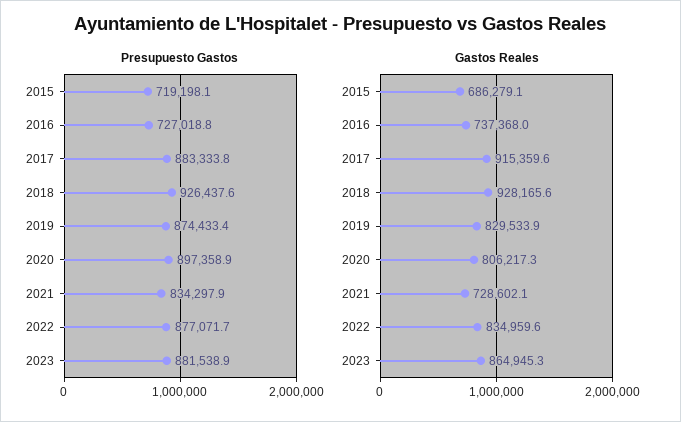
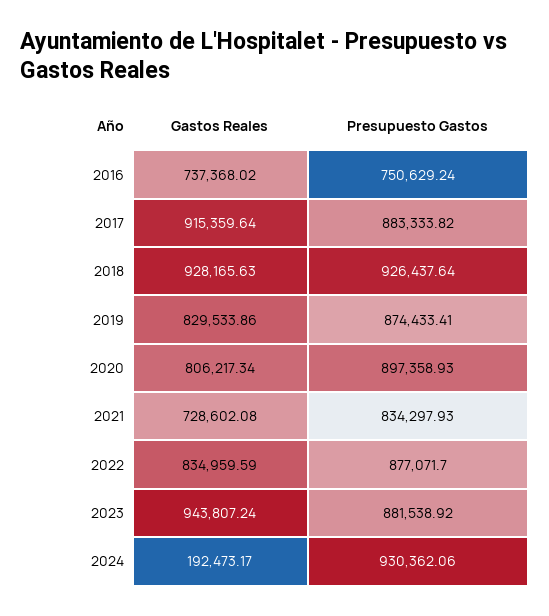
Presupuesto Gastos, 2015: 719198.1 -> none
Presupuesto Gastos, 2016: 727018.8 -> 750629.24
Gastos Reales, 2015: 686279.1 -> none
Gastos Reales, 2023: 864945.3 -> 943807.24
Gastos Reales, 2024: none -> 192473.17
Presupuesto Gastos, 2024: none -> 930362.06

